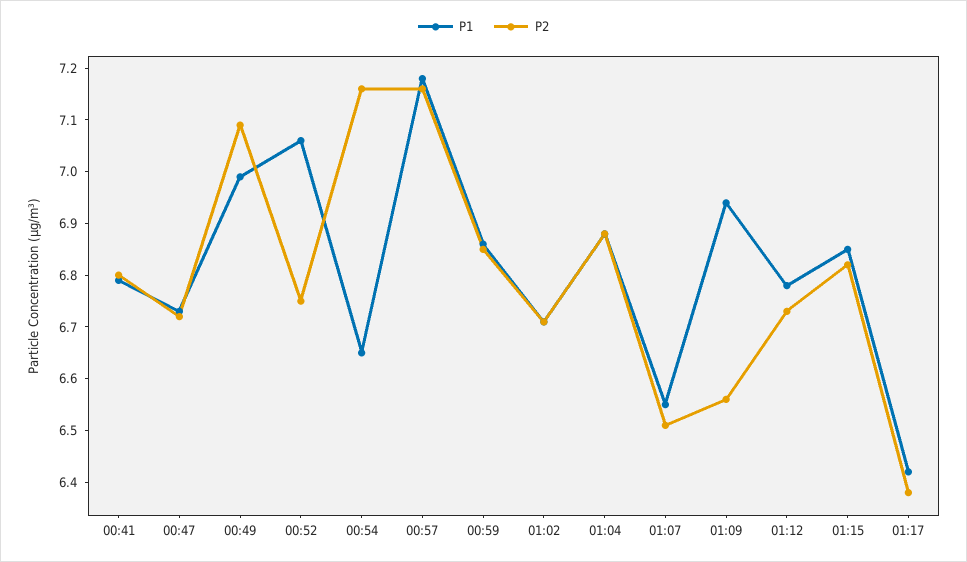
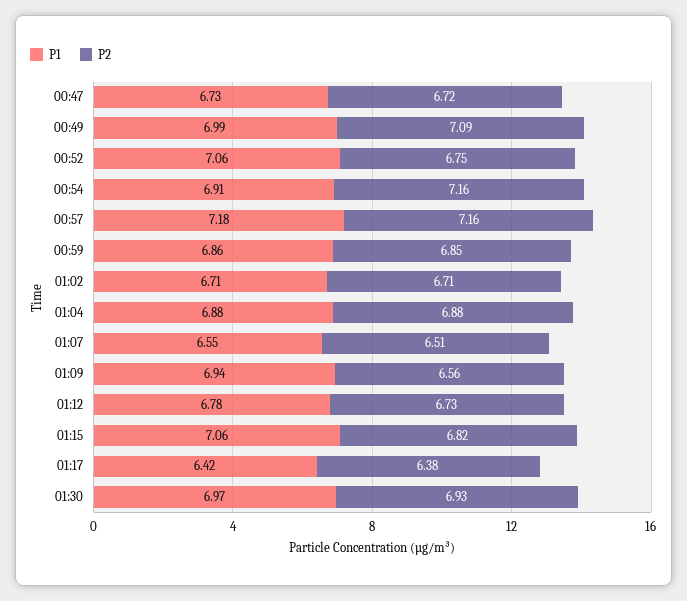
P1, 00:41: 6.8 -> none
P2, 00:41: 6.8 -> none
P1, 00:54: 6.65 -> 6.91
P1, 01:15: 6.85 -> 7.06
P1, 01:30: none -> 6.97
P2, 01:30: none -> 6.93

